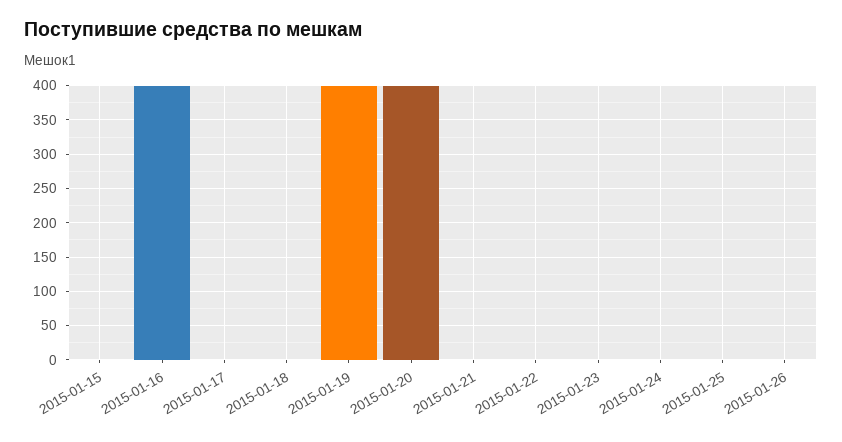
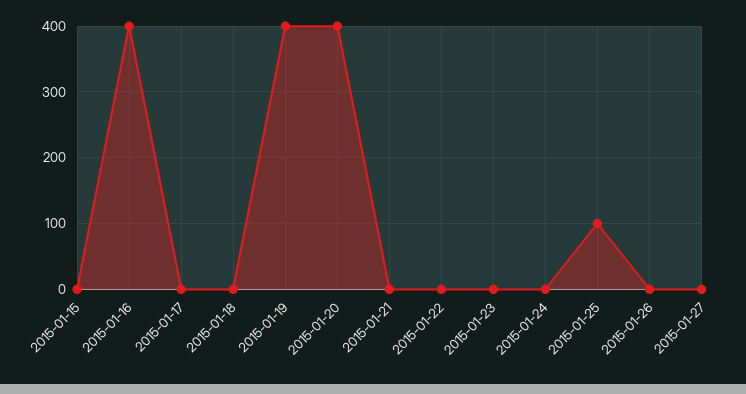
2015-01-25: 0 -> 100
2015-01-27: none -> 0

